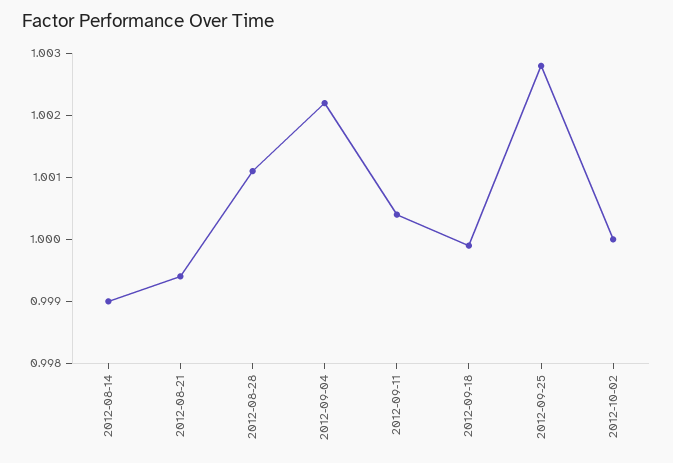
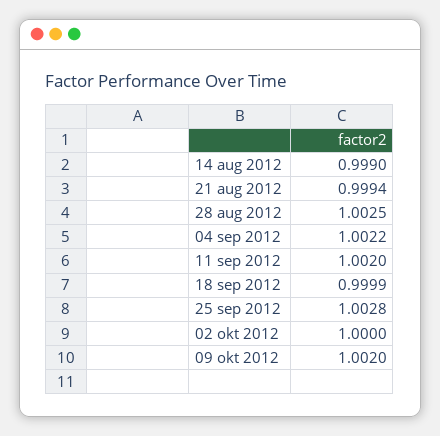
2012-08-28: 1.001 -> 1.0025
2012-09-11: 1.0005 -> 1.002
09 okt 2012: none -> 1.002

